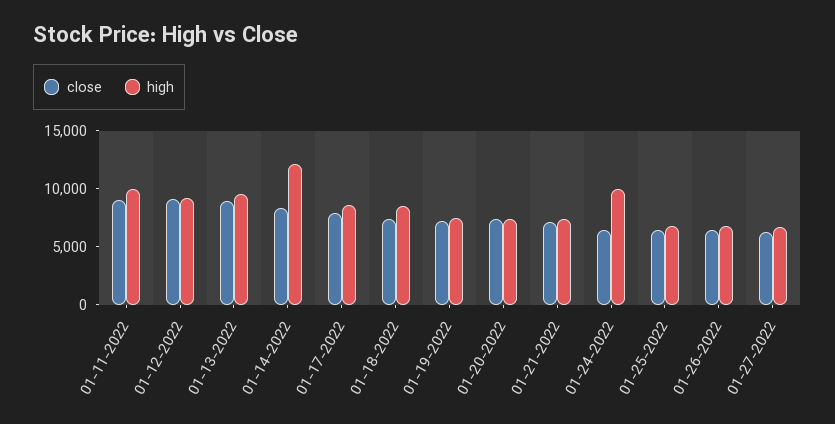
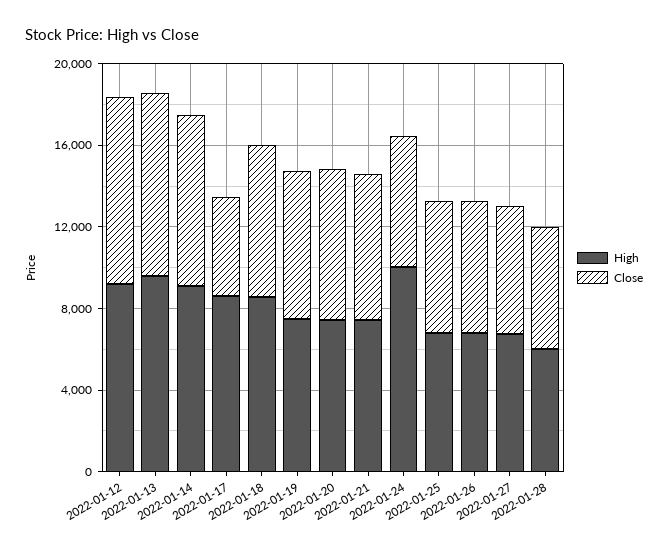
close, 01-11-2022: 9000 -> none
high, 01-11-2022: 10000 -> none
high, 01-14-2022: 12000 -> 9000
close, 01-17-2022: 8000 -> 5000
high, 2022-01-28: none -> 6000
close, 2022-01-28: none -> 6000

